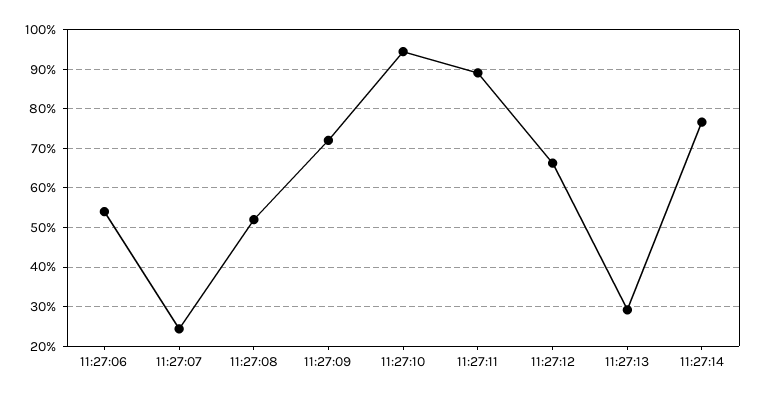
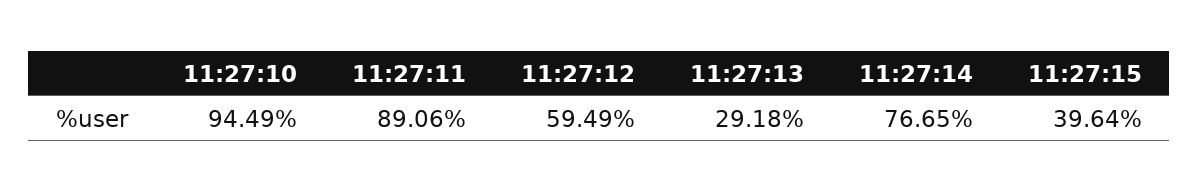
11:27:06: 54 -> none
11:27:07: 24 -> none
11:27:08: 52 -> none
11:27:09: 72 -> none
11:27:12: 66 -> 59.49
11:27:15: none -> 39.64

